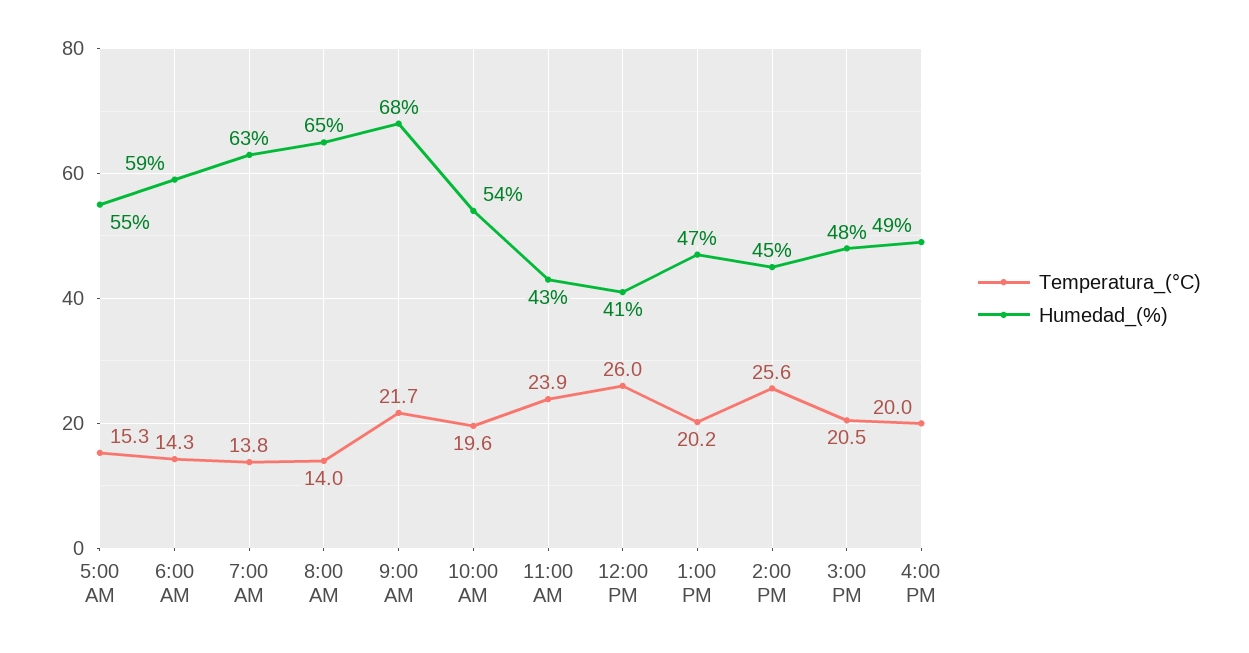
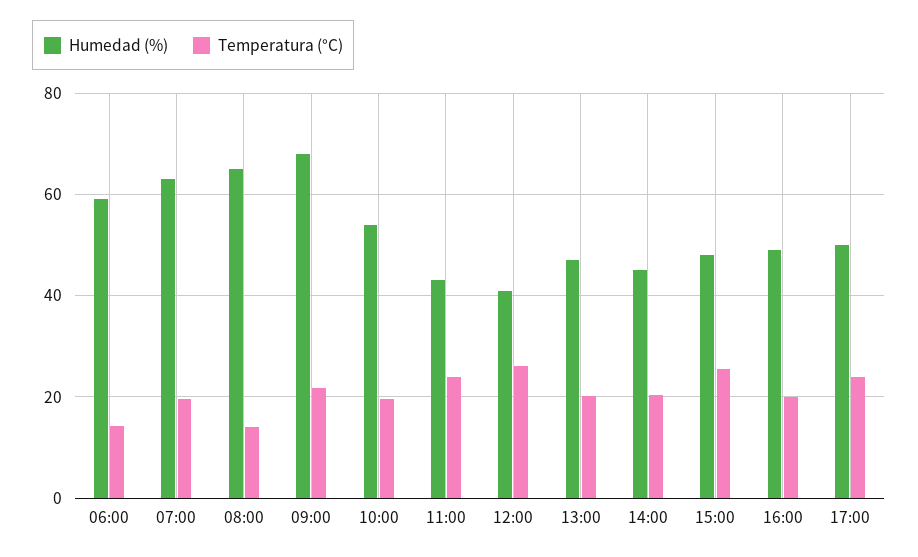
Temperatura_(°C), 5:00 AM: 15.3 -> none
Humedad_(%), 5:00 AM: 55 -> none
Temperatura_(°C), 7:00 AM: 13.8 -> 20
Temperatura_(°C), 2:00 PM: 25.6 -> 20
Temperatura_(°C), 3:00 PM: 20.5 -> 26
Humedad_(%), 17:00: none -> 50
Temperatura_(°C), 17:00: none -> 24

